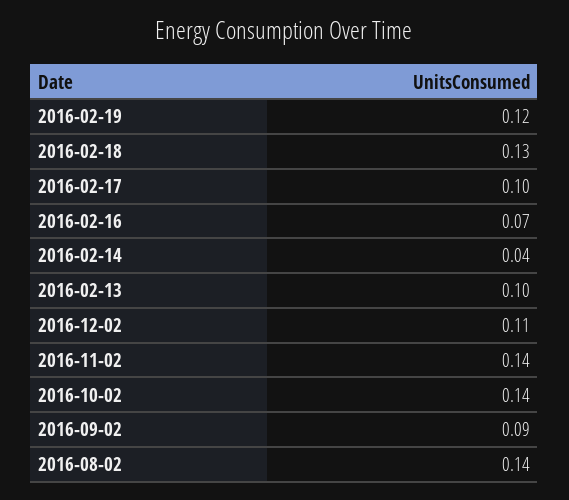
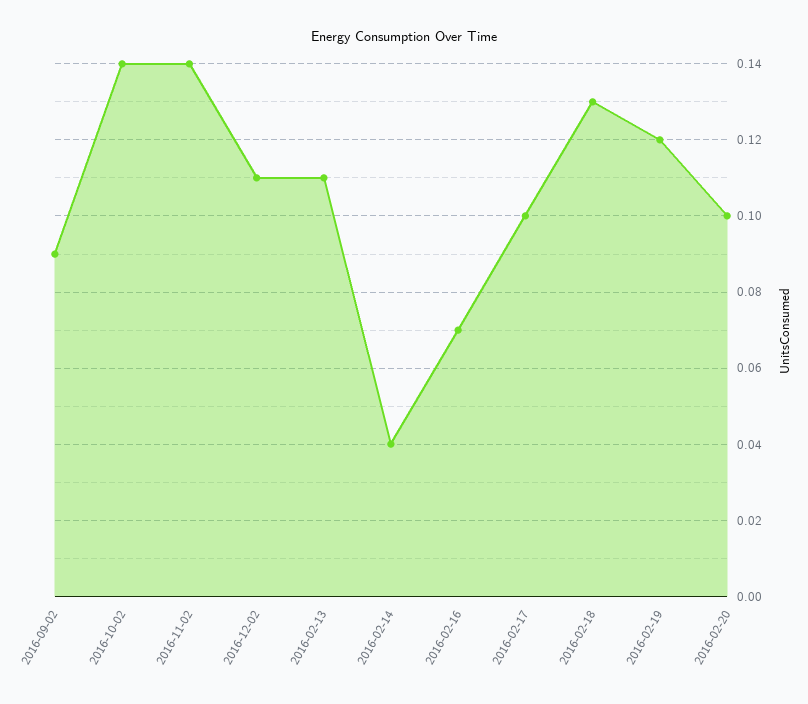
2016-02-13: 0.1 -> 0.11
2016-08-02: 0.14 -> none
2016-02-20: none -> 0.1

